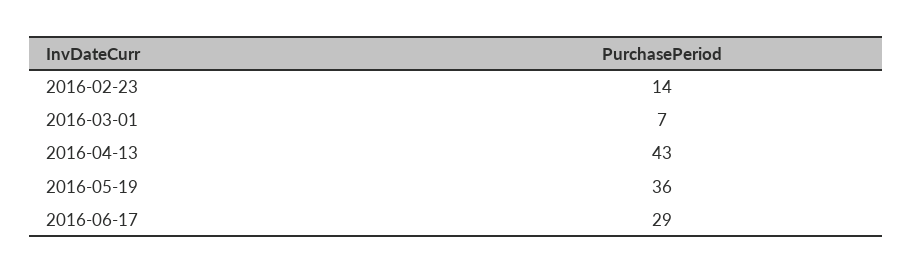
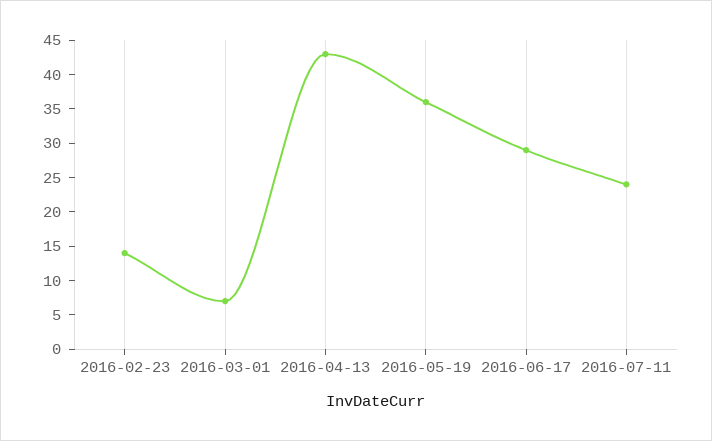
2016-07-11: none -> 25

